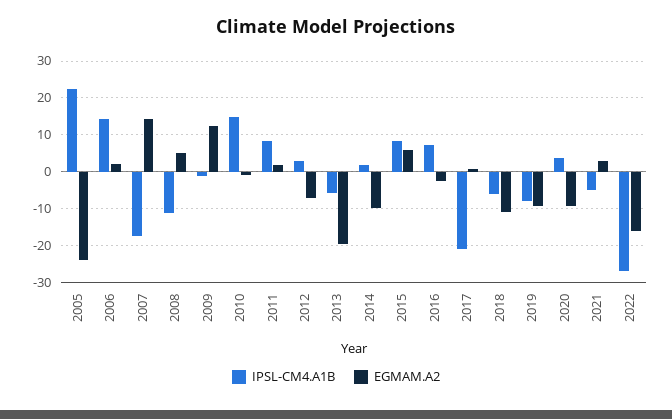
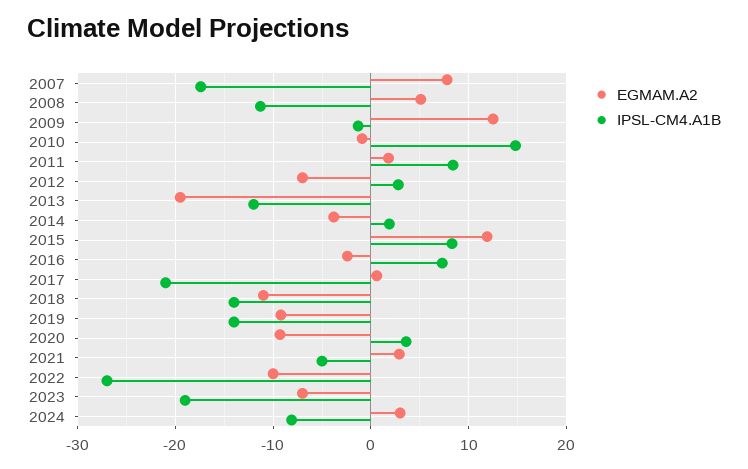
IPSL-CM4.A1B, 2005: 22 -> none
EGMAM.A2, 2005: -24 -> none
IPSL-CM4.A1B, 2006: 14 -> none
EGMAM.A2, 2006: 2 -> none
EGMAM.A2, 2007: 14 -> 8
IPSL-CM4.A1B, 2013: -6 -> -12
EGMAM.A2, 2014: -10 -> -4
EGMAM.A2, 2015: 6 -> 12
IPSL-CM4.A1B, 2018: -6 -> -14
IPSL-CM4.A1B, 2019: -8 -> -14
EGMAM.A2, 2022: -16 -> -10
EGMAM.A2, 2023: none -> -7
IPSL-CM4.A1B, 2023: none -> -19
EGMAM.A2, 2024: none -> 3
IPSL-CM4.A1B, 2024: none -> -8

